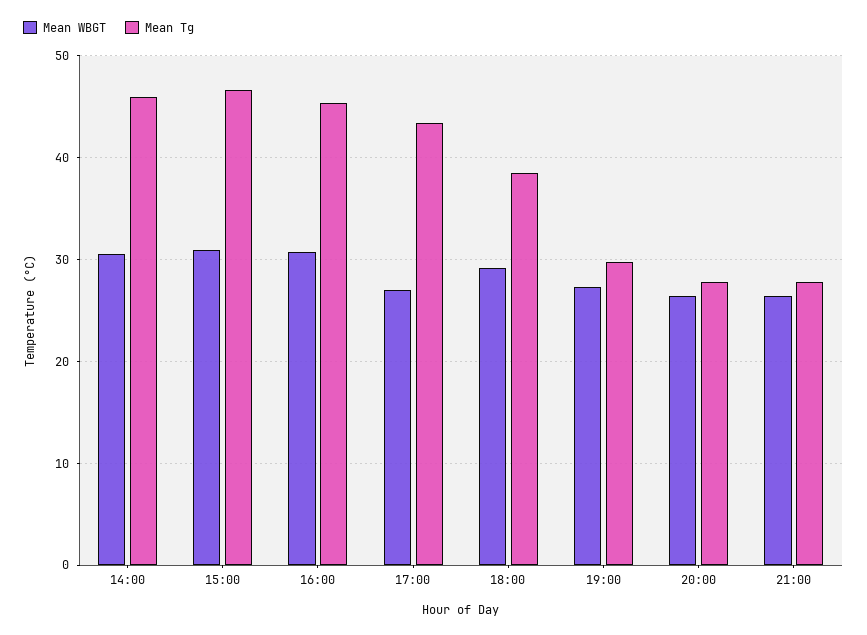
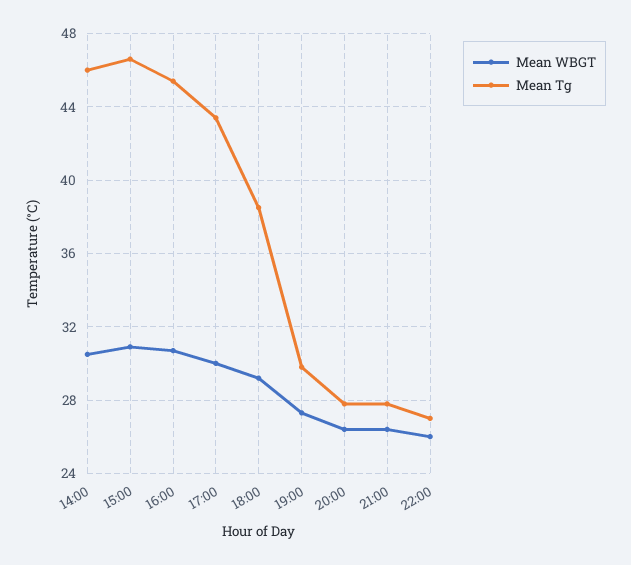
Mean WBGT, 17:00: 27 -> 30
Mean WBGT, 22:00: none -> 26
Mean Tg, 22:00: none -> 27

